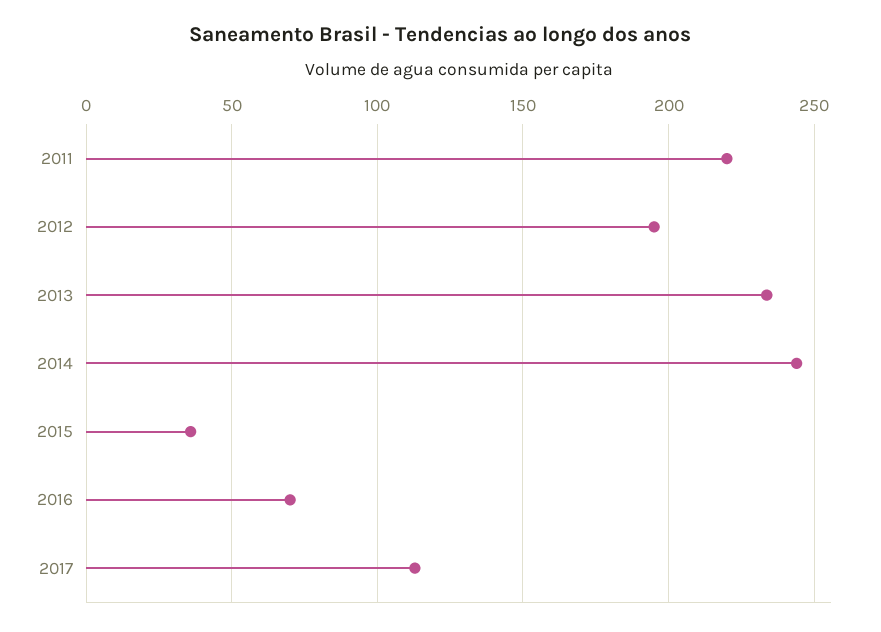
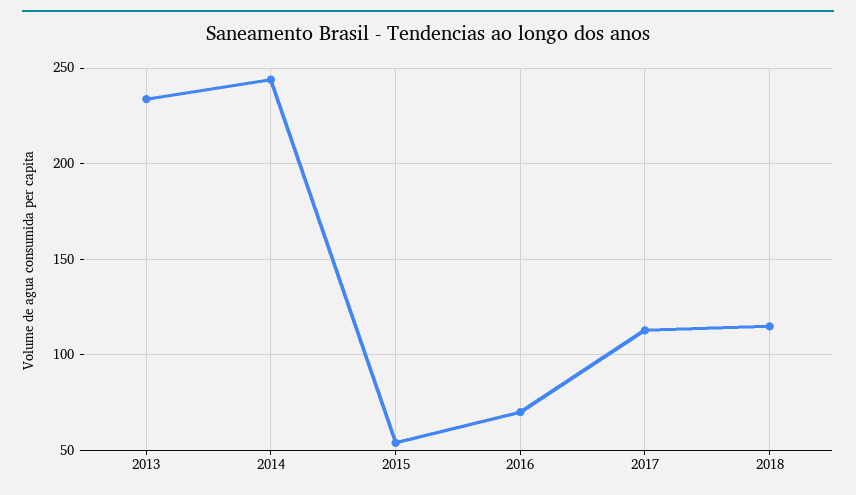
2011: 220 -> none
2012: 195 -> none
2015: 35 -> 55
2018: none -> 115

